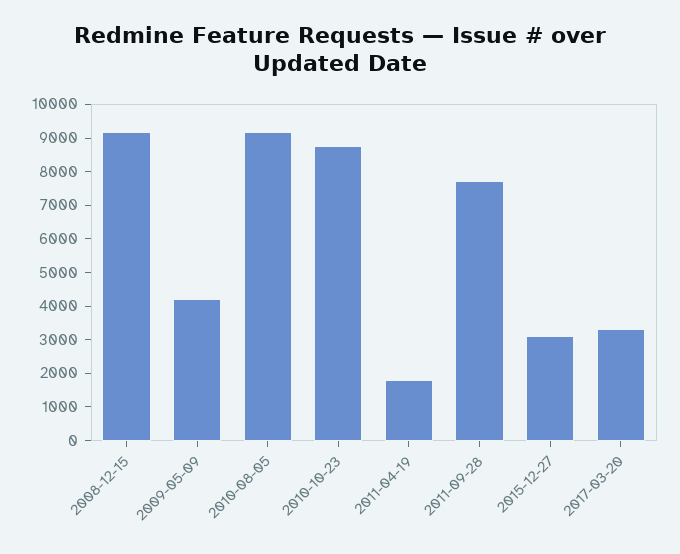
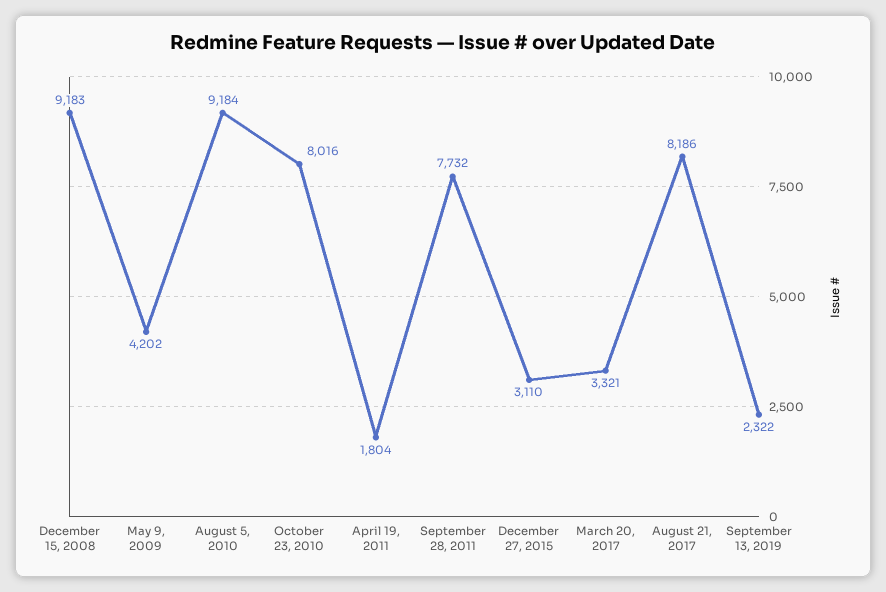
2010-10-23: 8750 -> 8016
August 21, 2017: none -> 8186
September 13, 2019: none -> 2322

